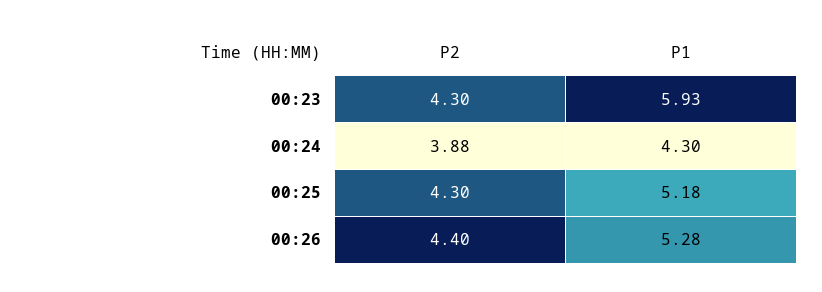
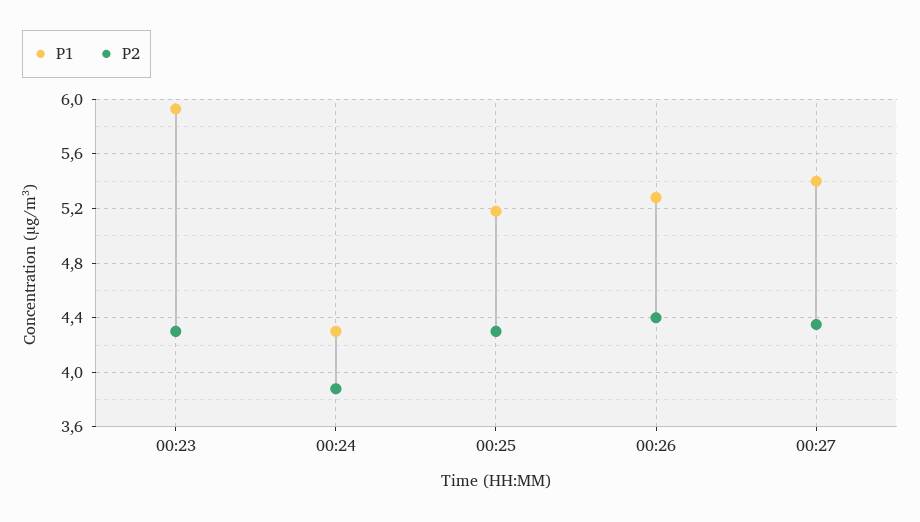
P1, 00:27: none -> 5.4
P2, 00:27: none -> 4.35

